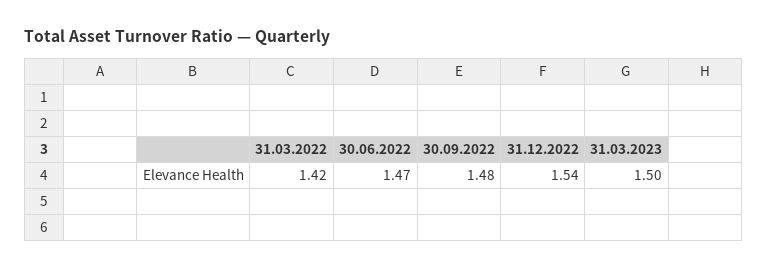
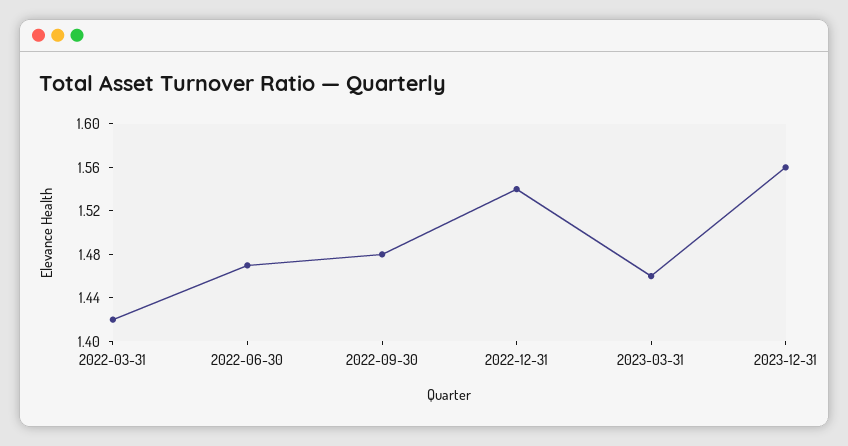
31.03.2023: 1.5 -> 1.46
2023-12-31: none -> 1.56

